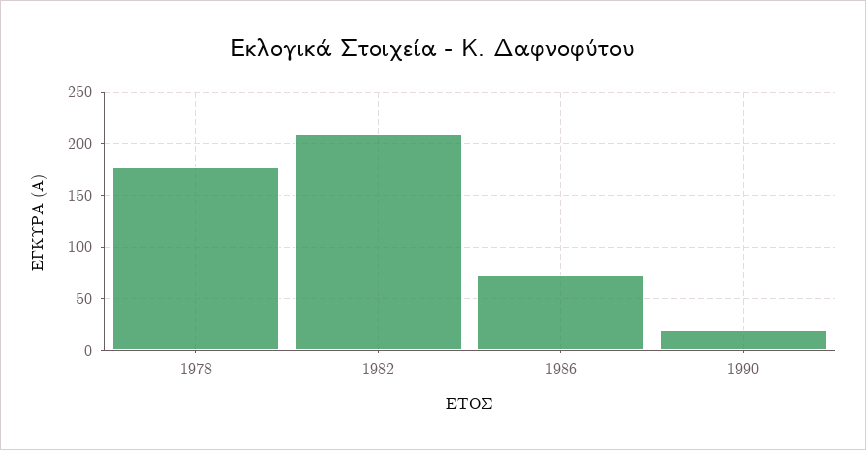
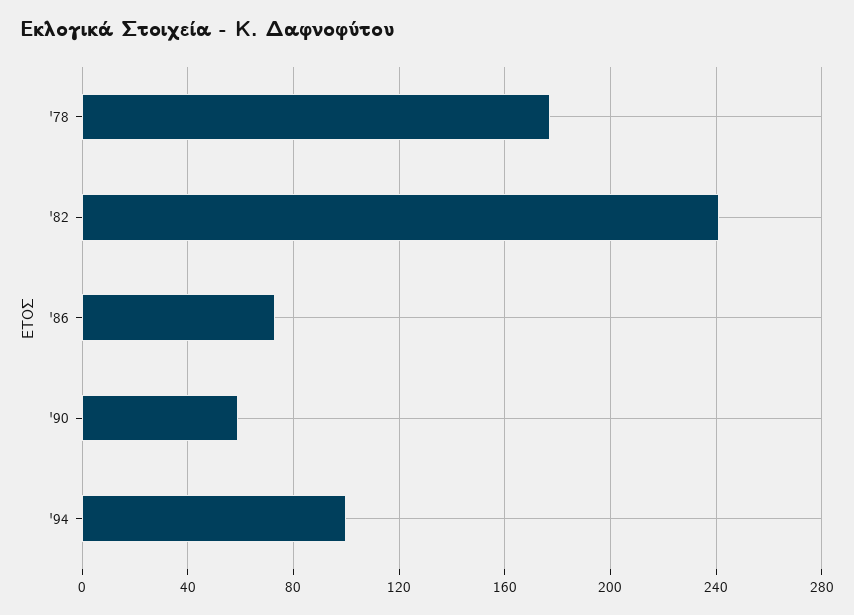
1982: 210 -> 240
1990: 20 -> 60
'94: none -> 100

